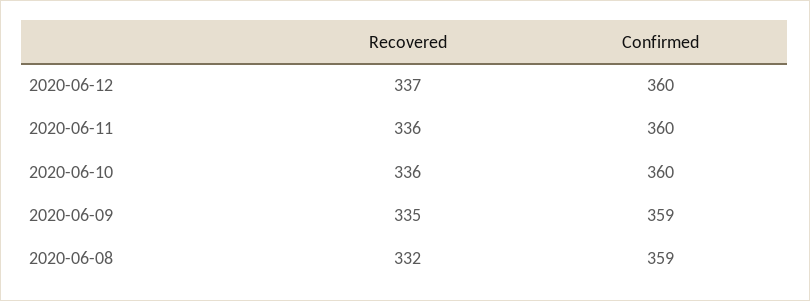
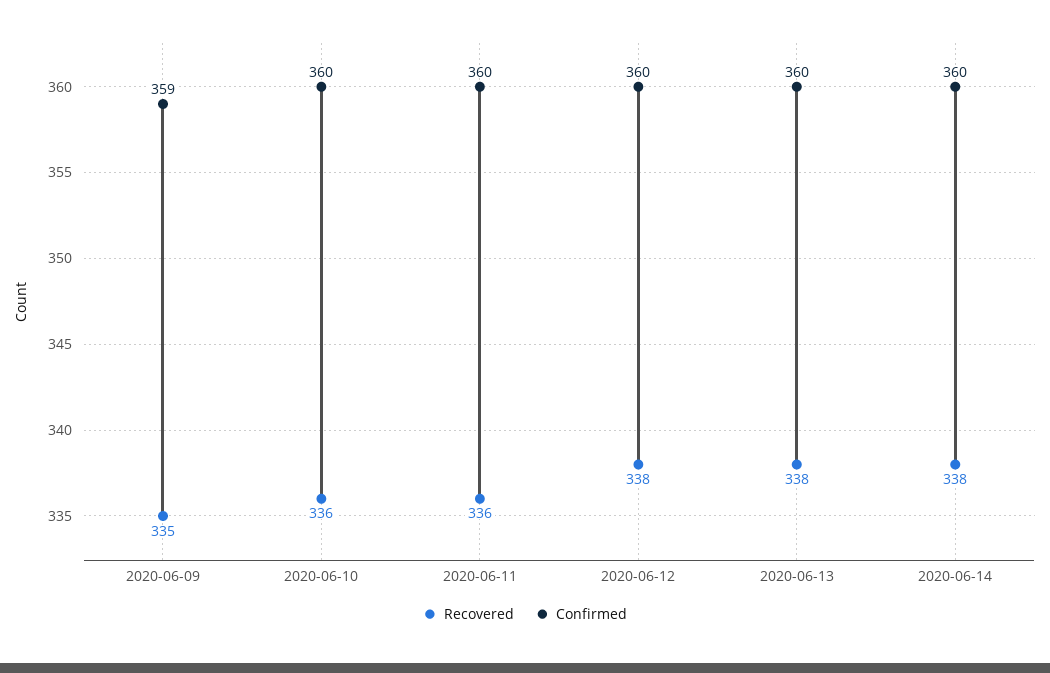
Recovered, 2020-06-12: 337 -> 338
Recovered, 2020-06-08: 332 -> none
Confirmed, 2020-06-08: 359 -> none
Recovered, 2020-06-13: none -> 338
Confirmed, 2020-06-13: none -> 360
Recovered, 2020-06-14: none -> 338
Confirmed, 2020-06-14: none -> 360

